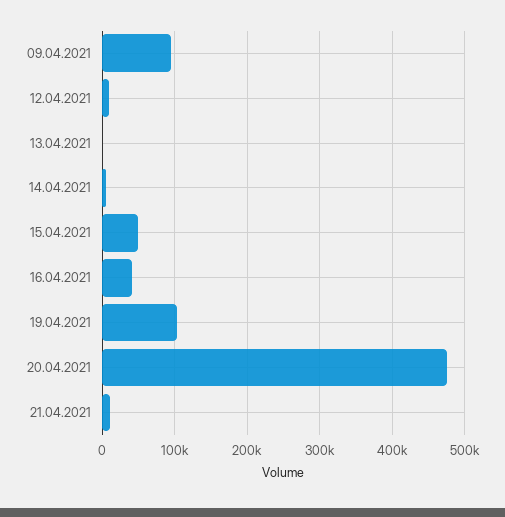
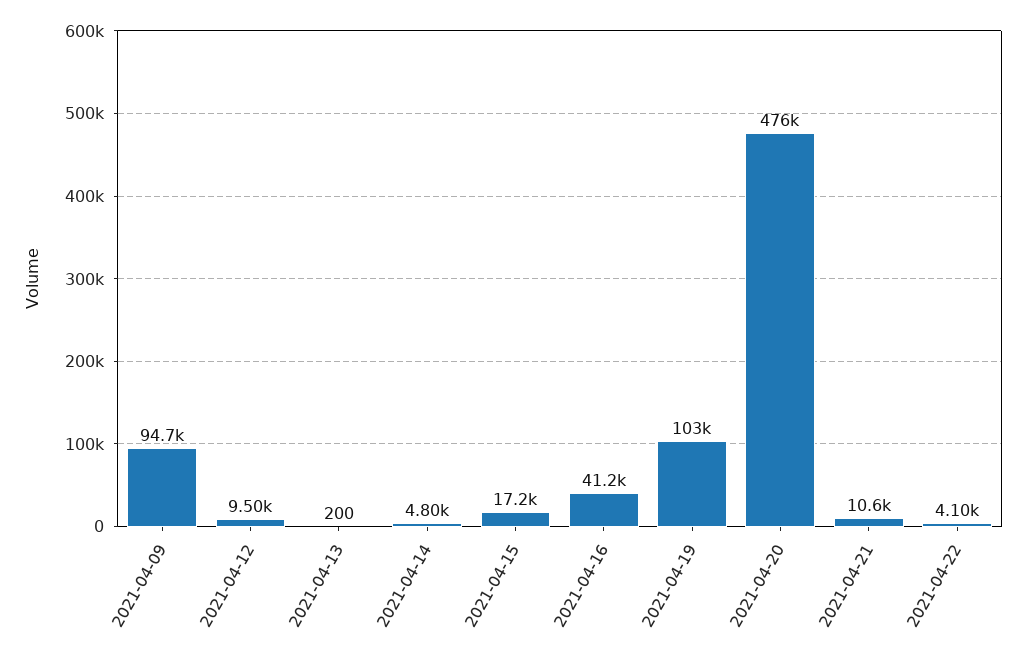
15.04.2021: 50000 -> 17200
2021-04-22: none -> 4100

